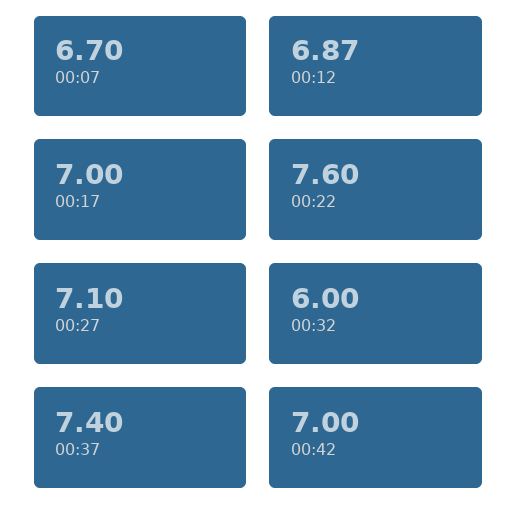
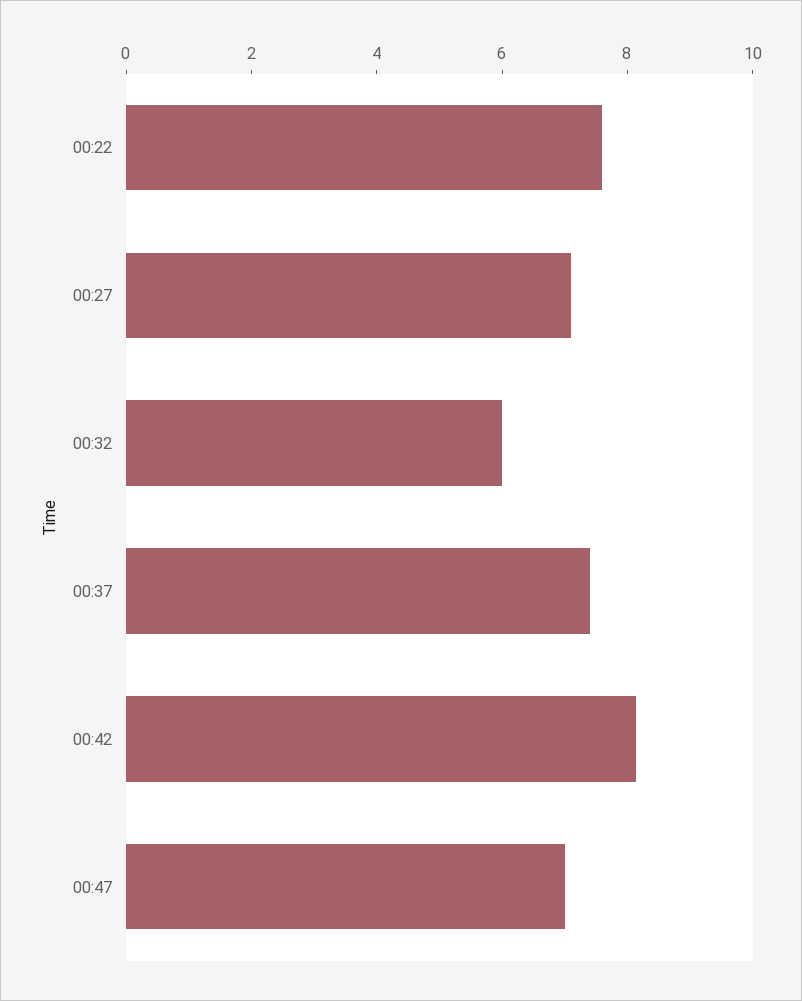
00:07: 6.7 -> none
00:12: 6.87 -> none
00:17: 7 -> none
00:42: 7 -> 8
00:47: none -> 7

